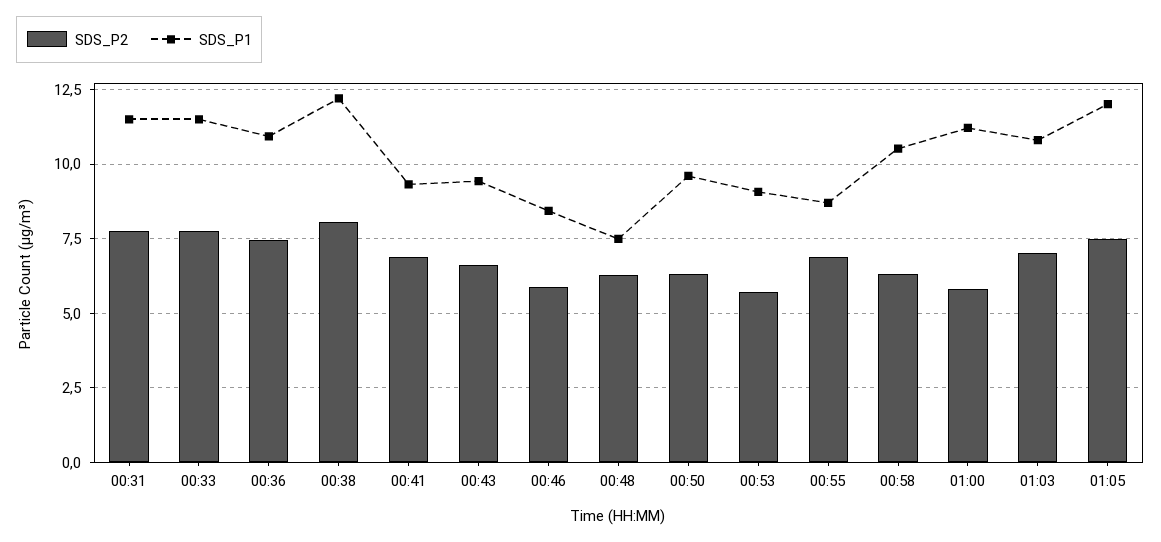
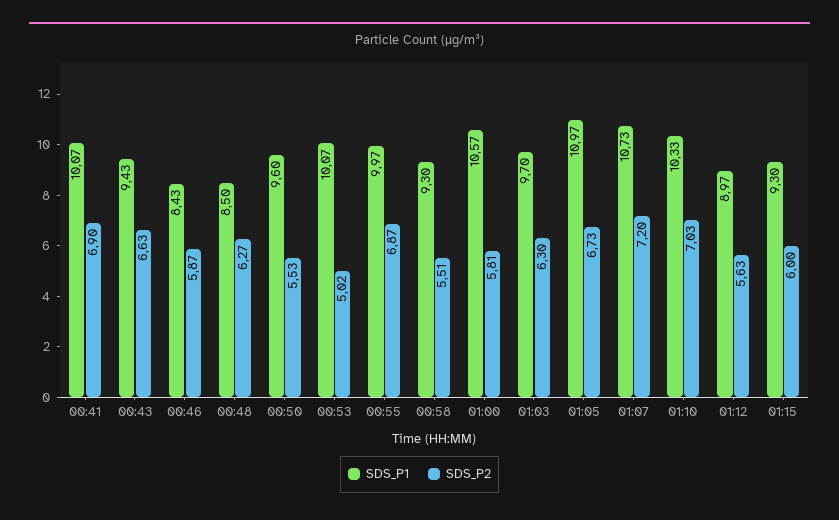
SDS_P2, 00:31: 7.75 -> none
SDS_P1, 00:31: 11.5 -> none
SDS_P2, 00:33: 7.75 -> none
SDS_P1, 00:33: 11.5 -> none
SDS_P2, 00:36: 7.5 -> none
SDS_P1, 00:36: 11 -> none
SDS_P2, 00:38: 8 -> none
SDS_P1, 00:38: 12.25 -> none
SDS_P1, 00:41: 9.25 -> 10.07
SDS_P1, 00:48: 7.5 -> 8.5
SDS_P2, 00:50: 6.25 -> 5.53
SDS_P2, 00:53: 5.75 -> 5.02
SDS_P1, 00:53: 9 -> 10.07
SDS_P1, 00:55: 8.75 -> 9.97
SDS_P2, 00:58: 6.25 -> 5.51
SDS_P1, 00:58: 10.5 -> 9.3
SDS_P1, 01:00: 11.25 -> 10.57
SDS_P2, 01:03: 7 -> 6.3
SDS_P1, 01:03: 10.75 -> 9.7
SDS_P2, 01:05: 7.5 -> 6.73
SDS_P1, 01:05: 12 -> 10.97
SDS_P1, 01:07: none -> 10.73
SDS_P2, 01:07: none -> 7.2
SDS_P1, 01:10: none -> 10.33
SDS_P2, 01:10: none -> 7.03
SDS_P1, 01:12: none -> 8.97
SDS_P2, 01:12: none -> 5.63
SDS_P1, 01:15: none -> 9.3
SDS_P2, 01:15: none -> 6

